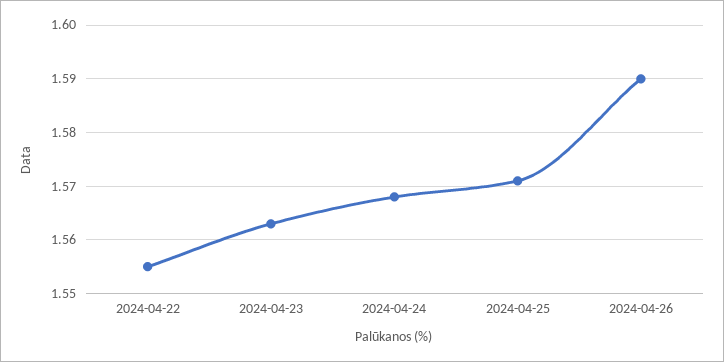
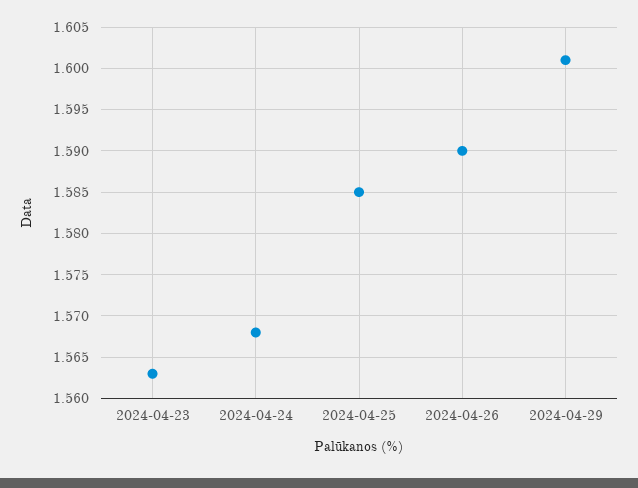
2024-04-22: 1.555 -> none
2024-04-25: 1.57 -> 1.585
2024-04-29: none -> 1.601

